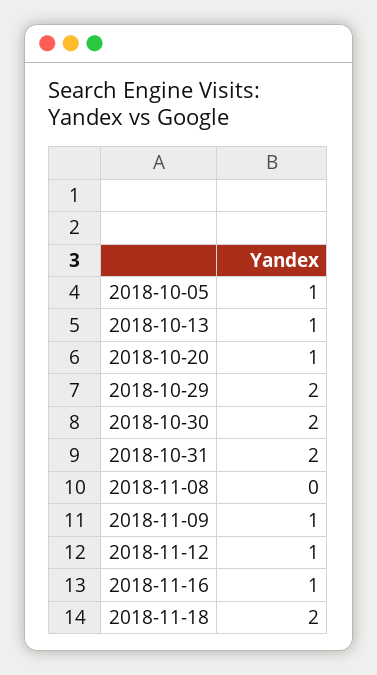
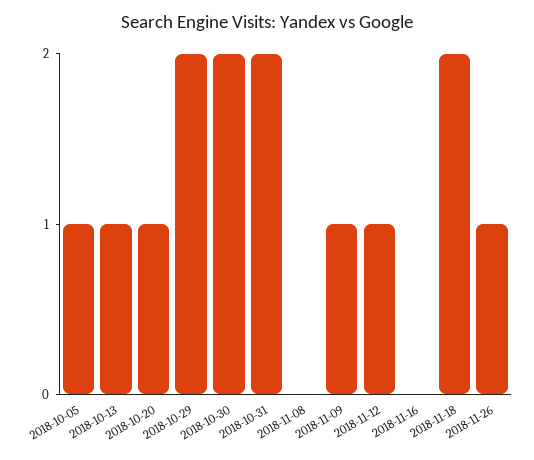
2018-11-16: 1 -> 0
2018-11-26: none -> 1

